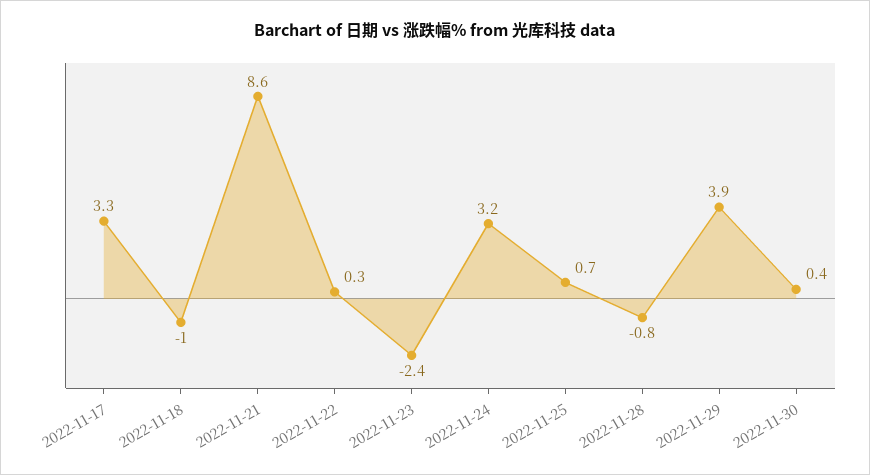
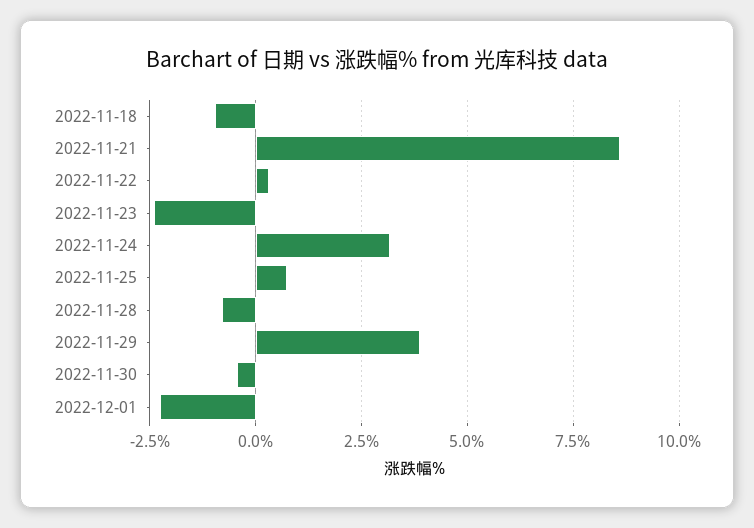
2022-11-17: 3.3 -> none
2022-11-30: 0.4 -> -0.5
2022-12-01: none -> -2.25

